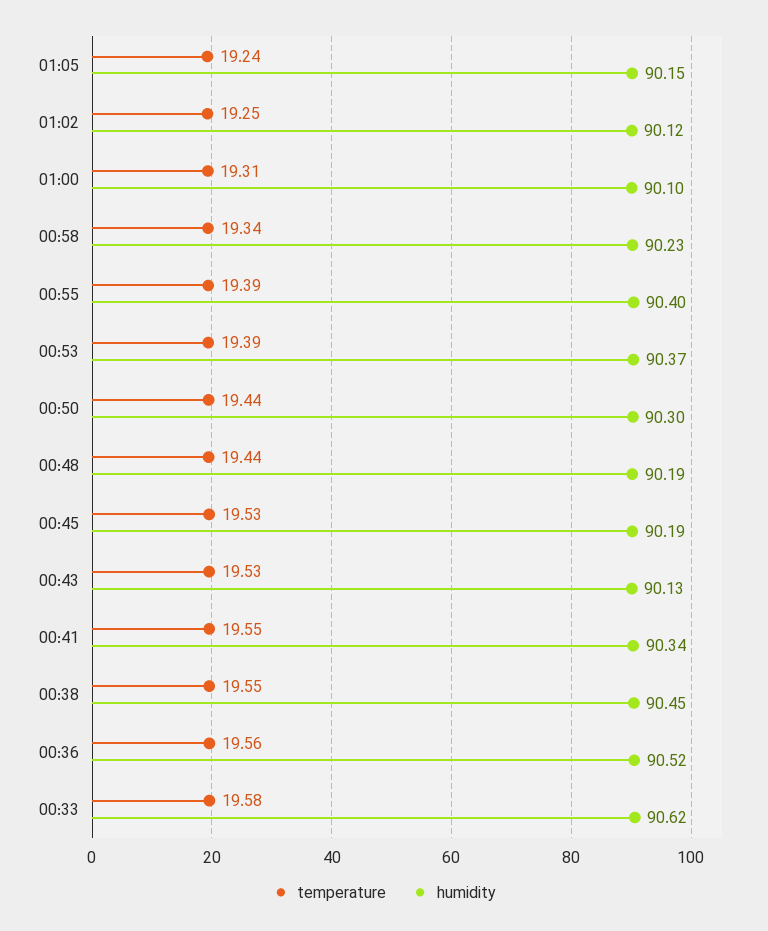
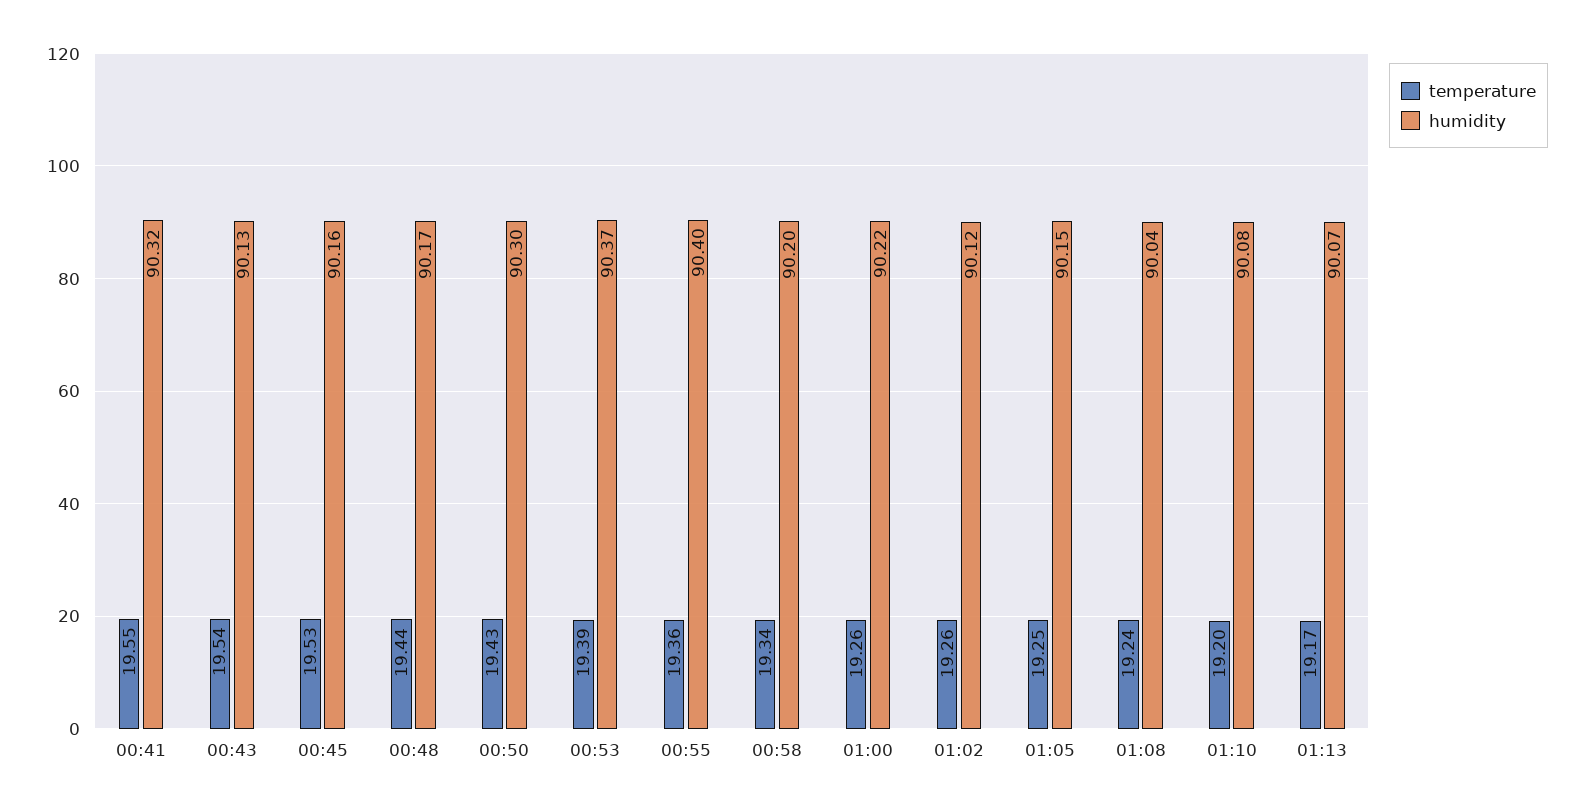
temperature, 01:05: 19.24 -> 19.25
temperature, 01:02: 19.25 -> 19.26
temperature, 01:00: 19.31 -> 19.26
humidity, 01:00: 90.1 -> 90.22
humidity, 00:58: 90.23 -> 90.2
temperature, 00:55: 19.39 -> 19.36
temperature, 00:50: 19.44 -> 19.43
humidity, 00:48: 90.19 -> 90.17
humidity, 00:45: 90.19 -> 90.16
temperature, 00:43: 19.53 -> 19.54
humidity, 00:41: 90.34 -> 90.32
temperature, 00:38: 19.55 -> none
humidity, 00:38: 90.45 -> none
temperature, 00:36: 19.56 -> none
humidity, 00:36: 90.52 -> none
temperature, 00:33: 19.58 -> none
humidity, 00:33: 90.62 -> none
temperature, 01:08: none -> 19.24
humidity, 01:08: none -> 90.04
temperature, 01:10: none -> 19.2
humidity, 01:10: none -> 90.08
temperature, 01:13: none -> 19.17
humidity, 01:13: none -> 90.07

